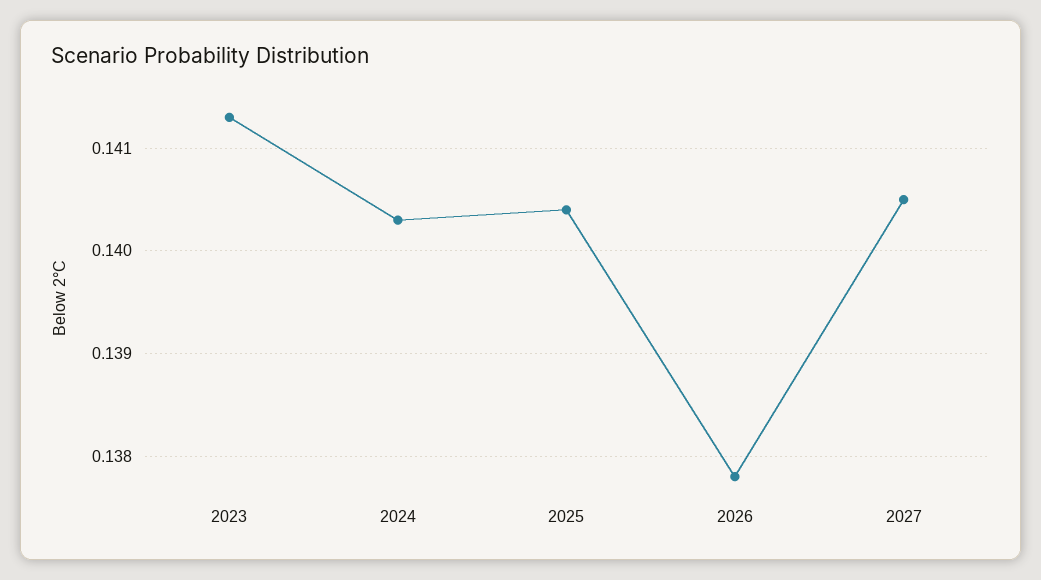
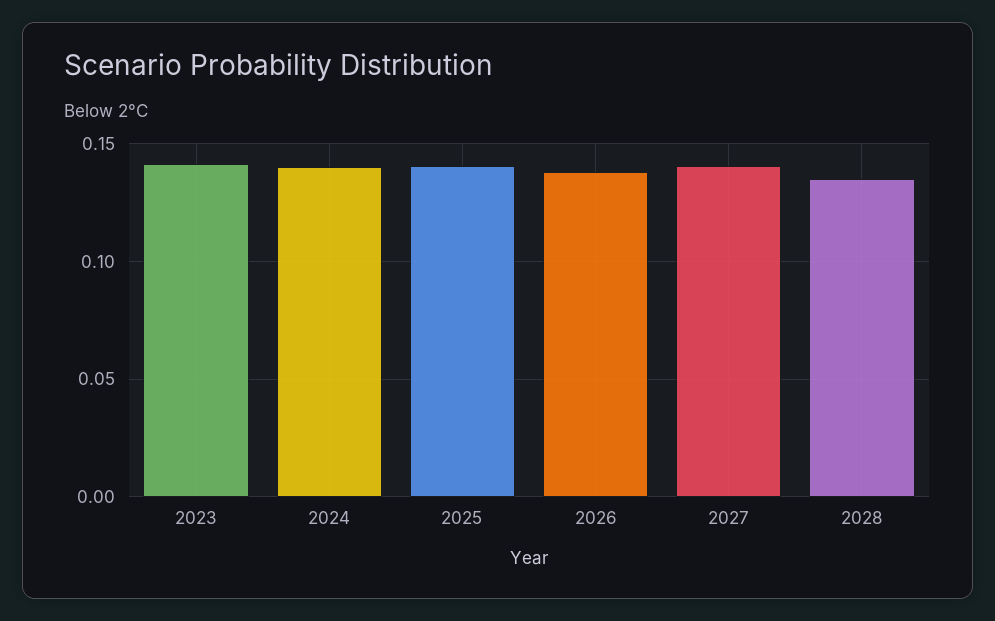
2028: none -> 0.135

